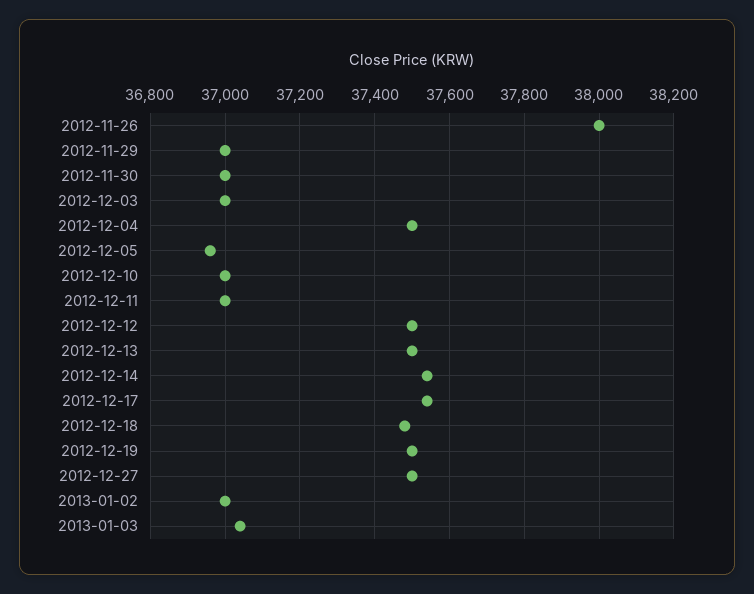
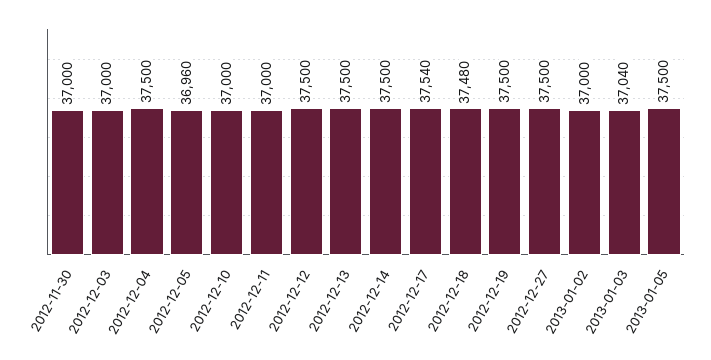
2012-11-26: 38000 -> none
2012-11-29: 37000 -> none
2012-12-14: 37540 -> 37500
2013-01-05: none -> 37500

